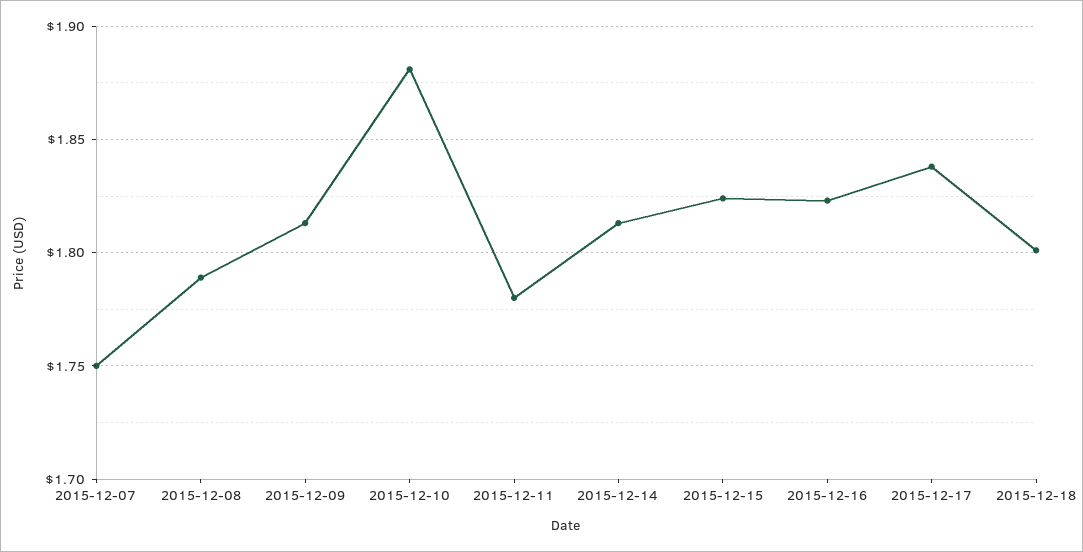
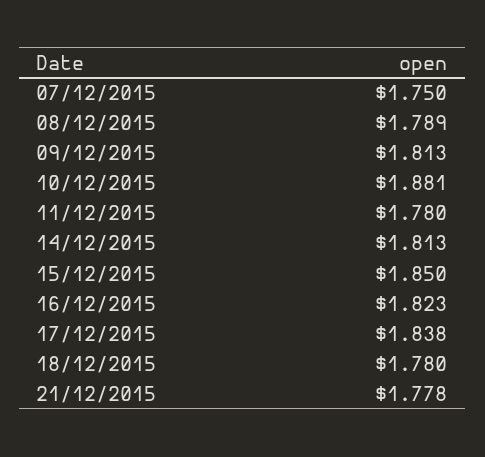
2015-12-15: 1.825 -> 1.85
2015-12-18: 1.8 -> 1.78
21/12/2015: none -> 1.778

